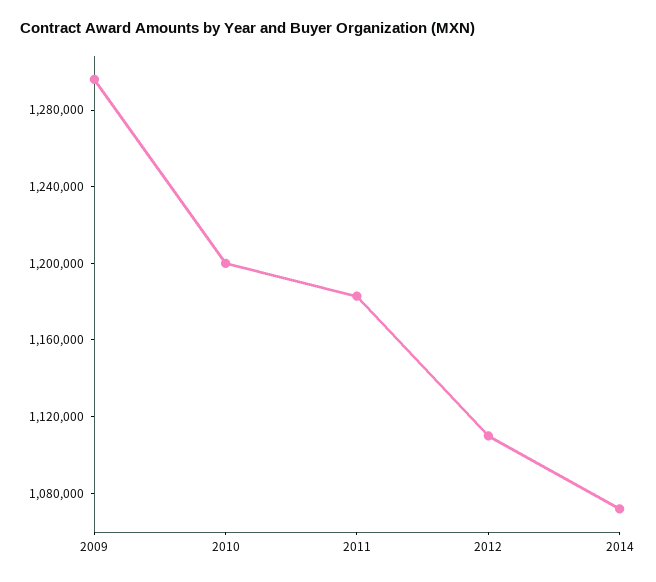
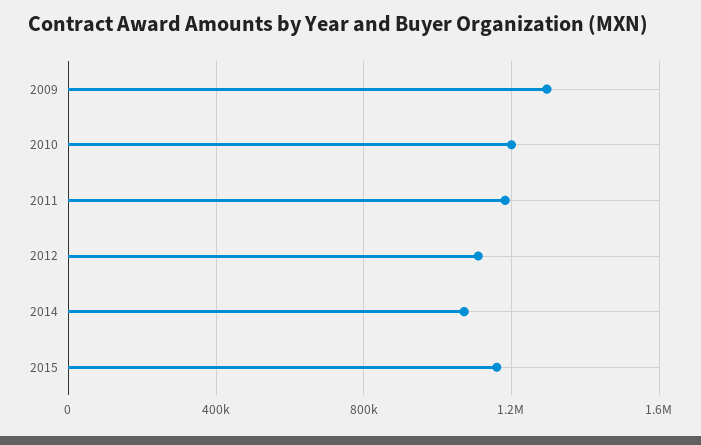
2015: none -> 1150000

